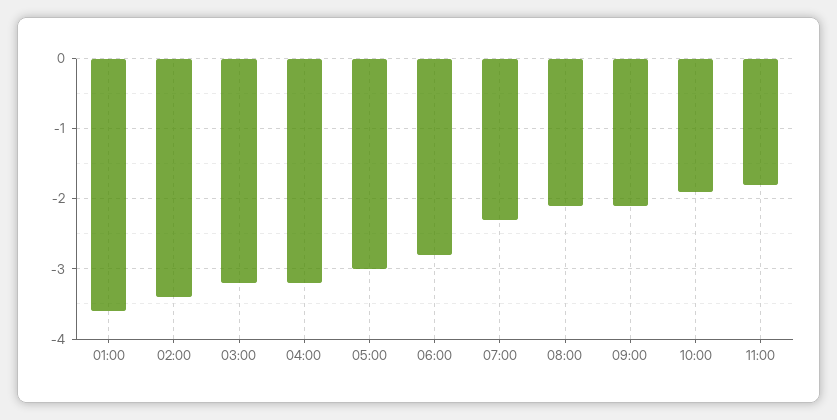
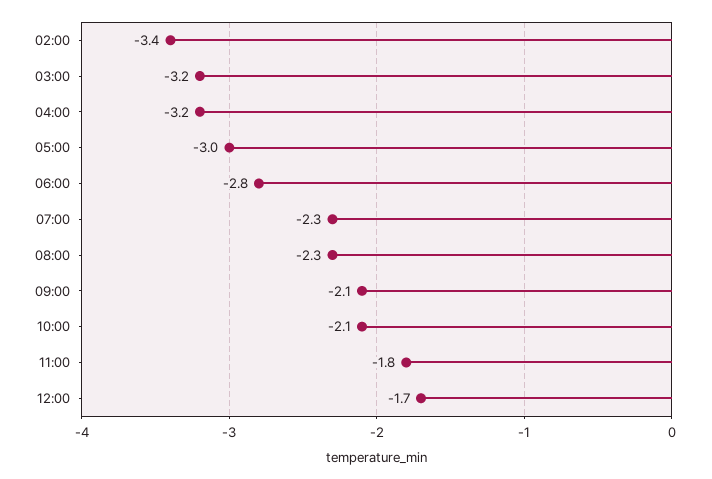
01:00: -3.6 -> none
08:00: -2.1 -> -2.3
10:00: -1.9 -> -2.1
12:00: none -> -1.7

